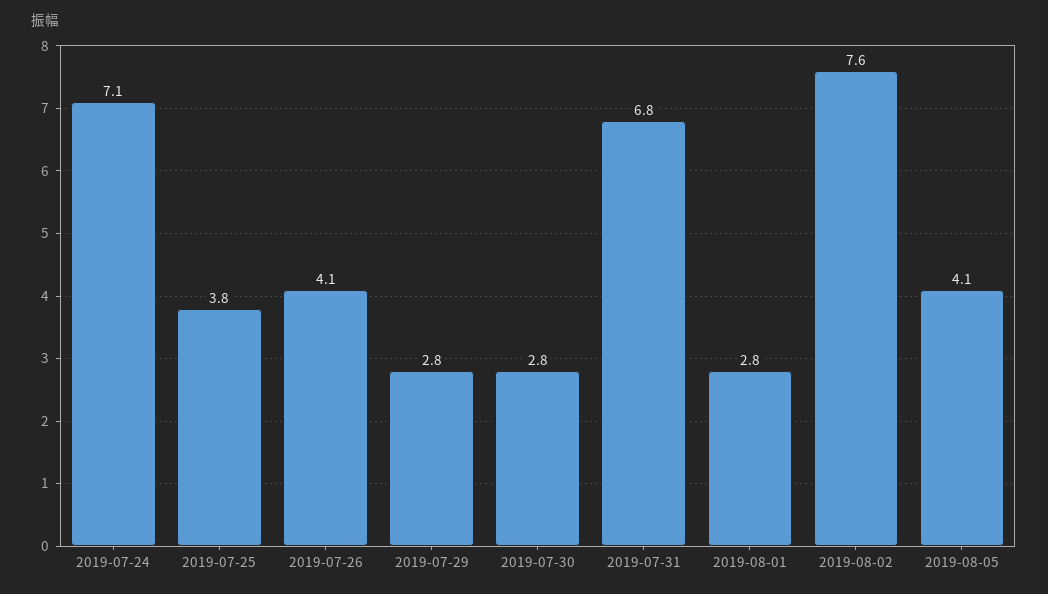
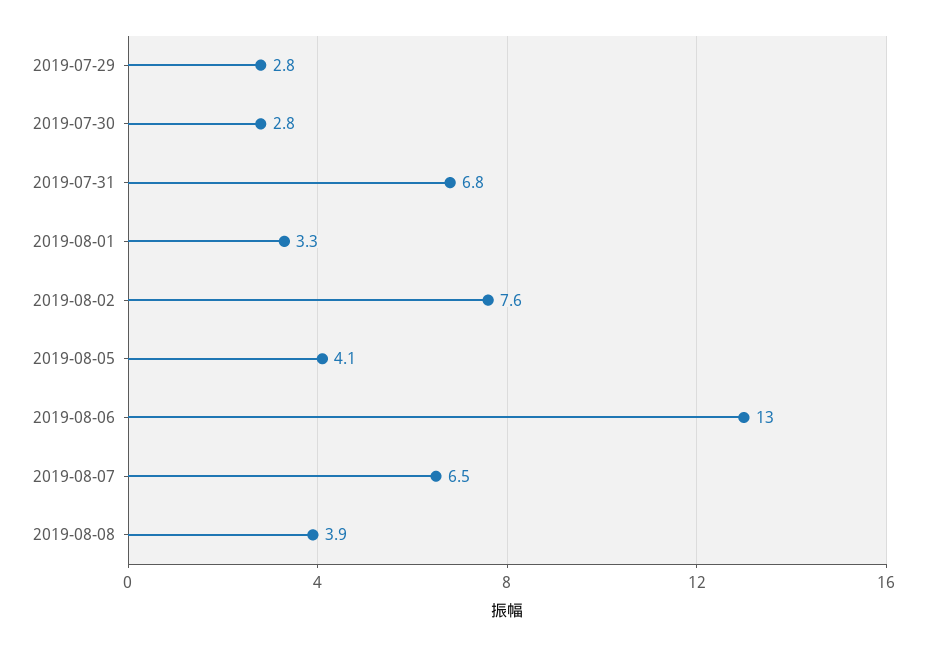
2019-07-24: 7.1 -> none
2019-07-25: 3.8 -> none
2019-07-26: 4.1 -> none
2019-08-01: 2.8 -> 3.3
2019-08-06: none -> 13
2019-08-07: none -> 6.5
2019-08-08: none -> 3.9

